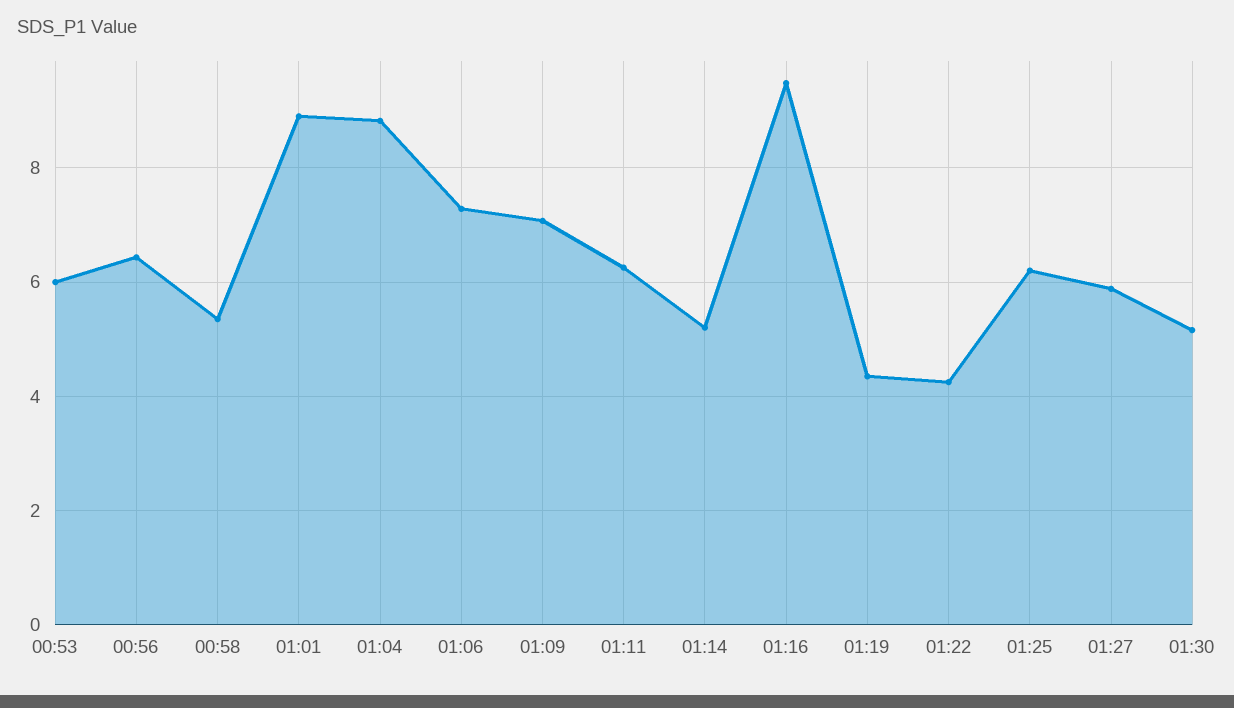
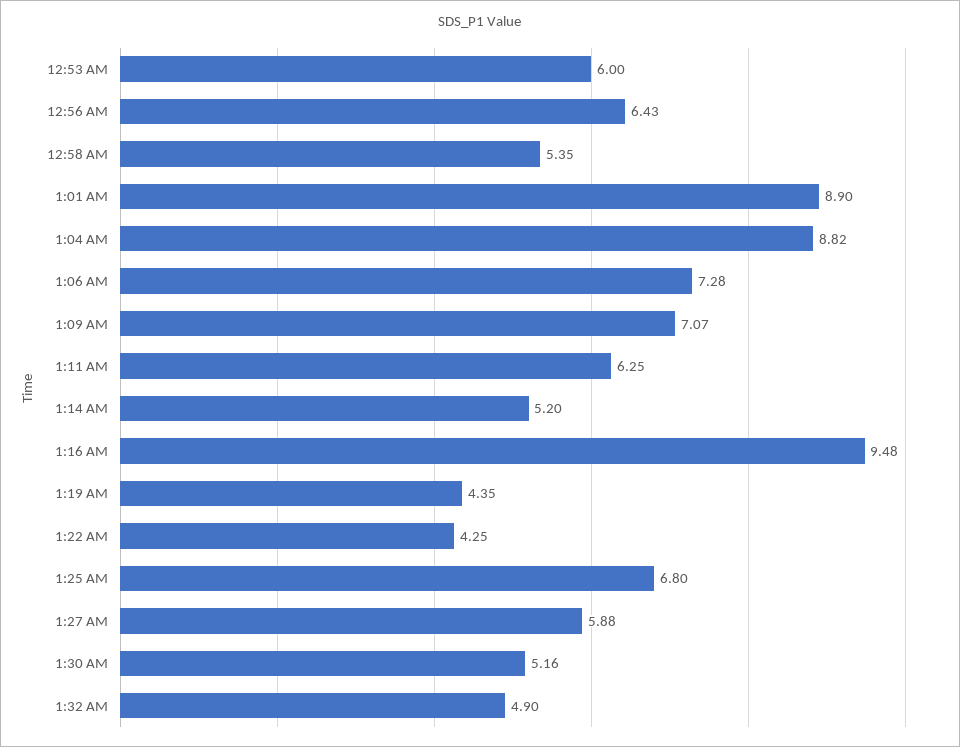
01:25: 6.2 -> 6.8
1:32 AM: none -> 4.9

